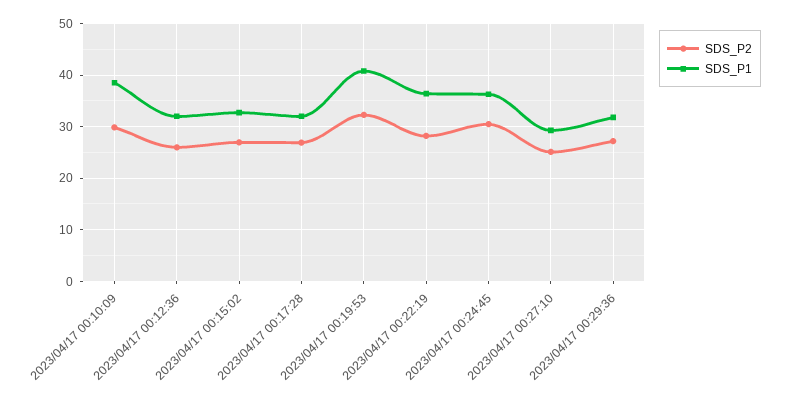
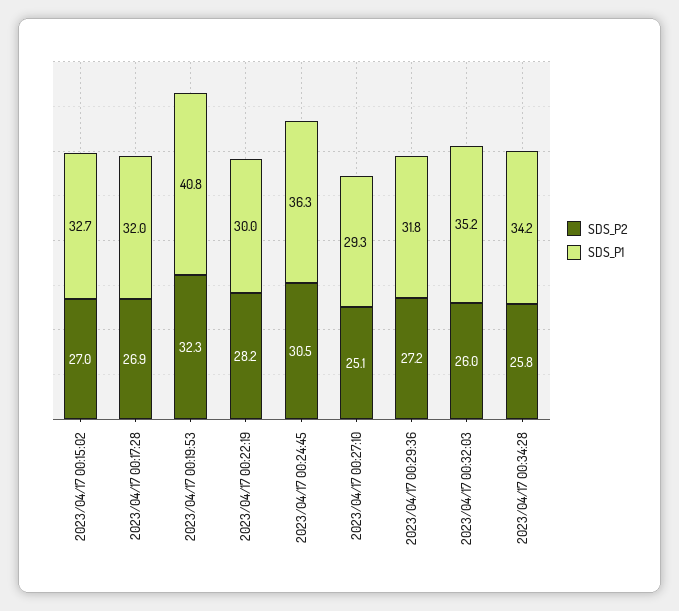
SDS_P2, 2023/04/17 00:10:09: 30 -> none
SDS_P1, 2023/04/17 00:10:09: 38 -> none
SDS_P2, 2023/04/17 00:12:36: 26 -> none
SDS_P1, 2023/04/17 00:12:36: 32 -> none
SDS_P1, 2023/04/17 00:22:19: 36 -> 30
SDS_P2, 2023/04/17 00:32:03: none -> 26
SDS_P1, 2023/04/17 00:32:03: none -> 35.2
SDS_P2, 2023/04/17 00:34:28: none -> 25.8
SDS_P1, 2023/04/17 00:34:28: none -> 34.2

